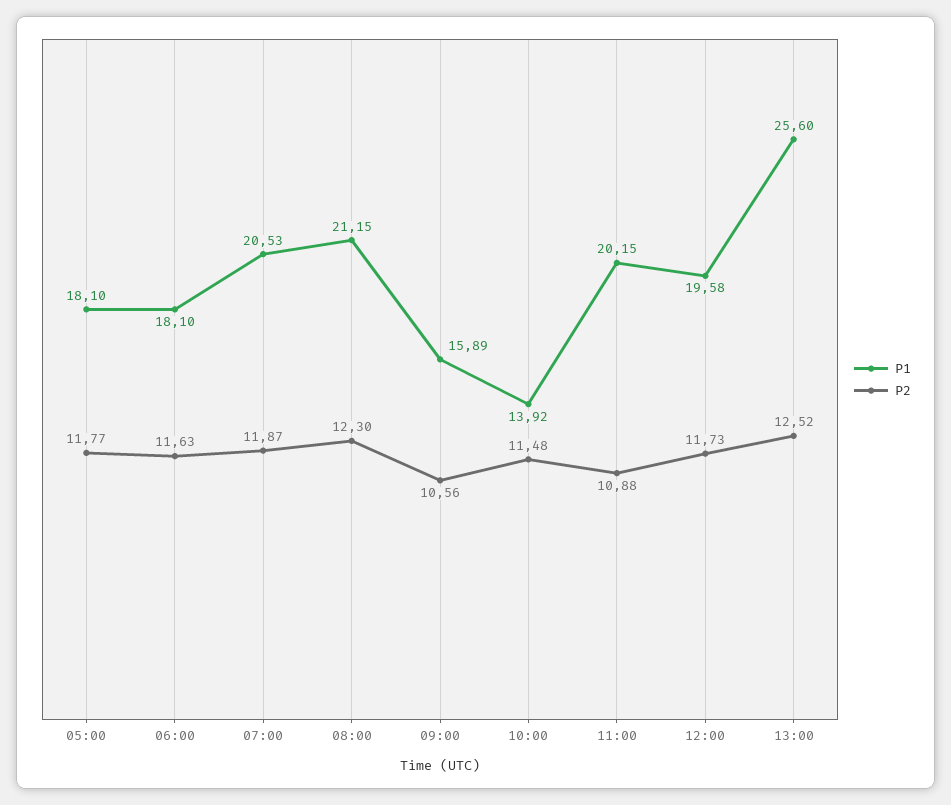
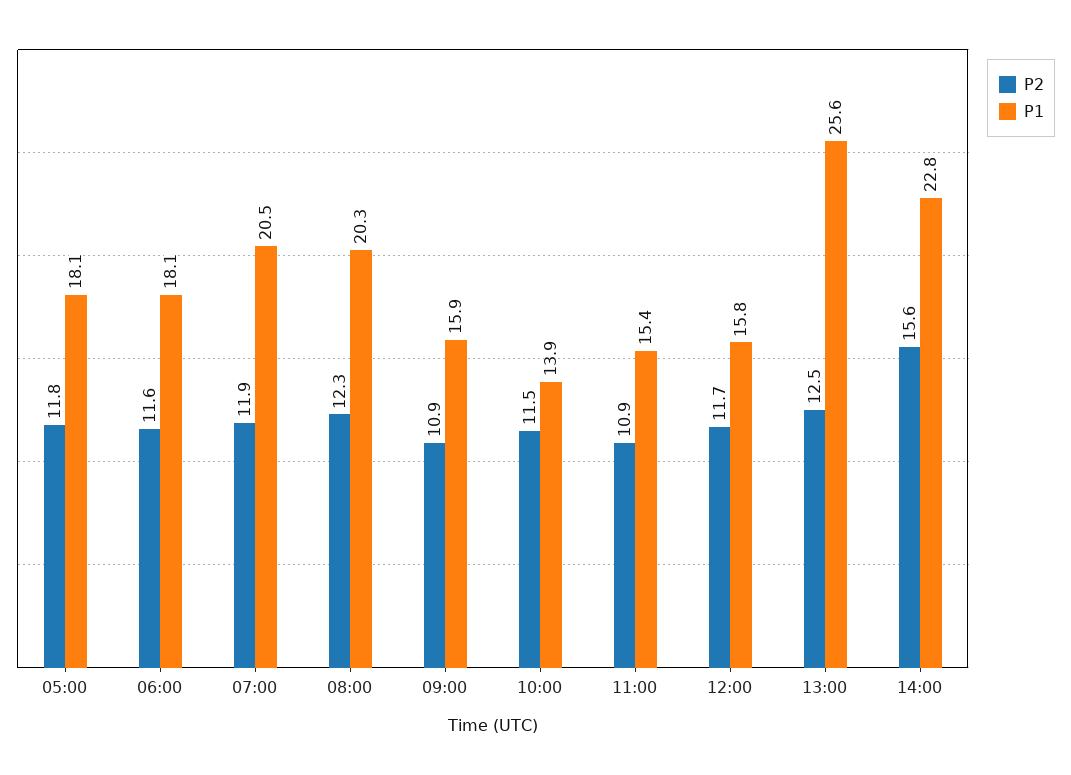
P1, 08:00: 21.15 -> 20.3
P2, 09:00: 10.56 -> 10.9
P1, 11:00: 20.15 -> 15.4
P1, 12:00: 19.58 -> 15.8
P2, 14:00: none -> 15.6
P1, 14:00: none -> 22.8

